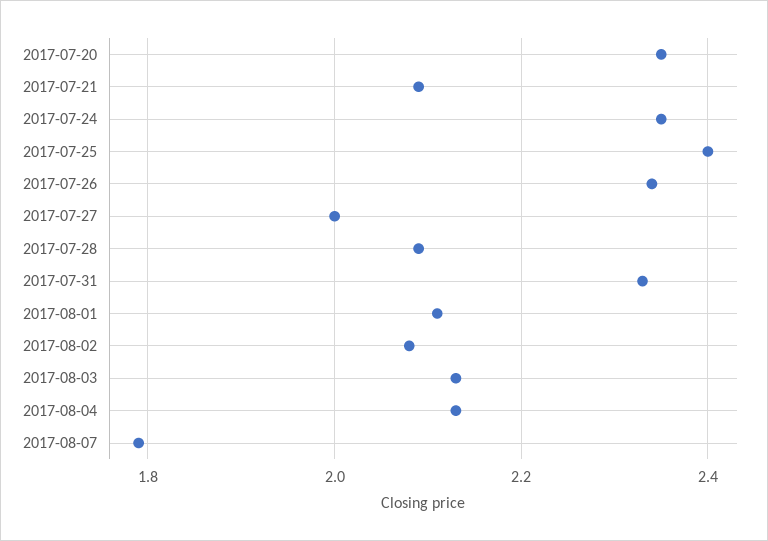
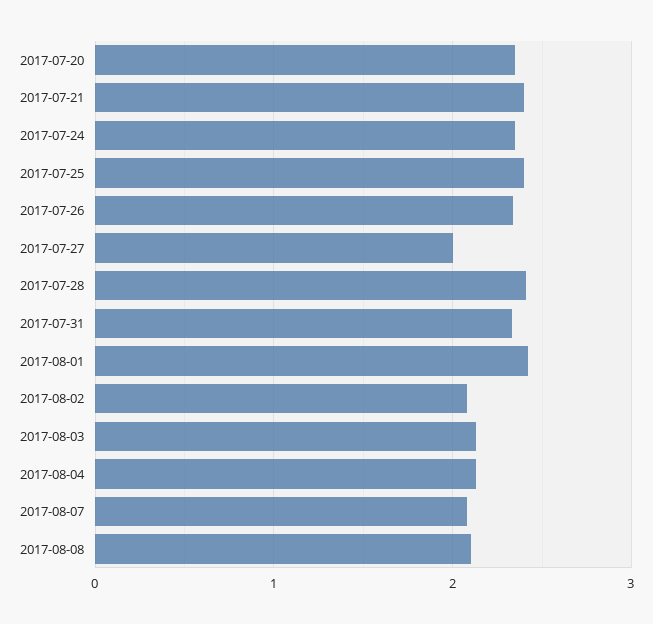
2017-07-21: 2.1 -> 2.4
2017-07-28: 2.1 -> 2.4
2017-08-01: 2.1 -> 2.4
2017-08-07: 1.8 -> 2.1
2017-08-08: none -> 2.1

